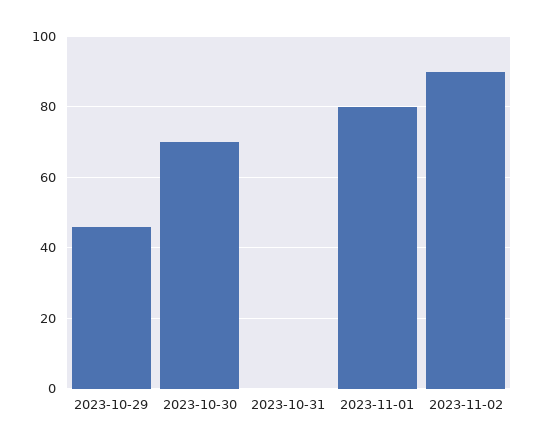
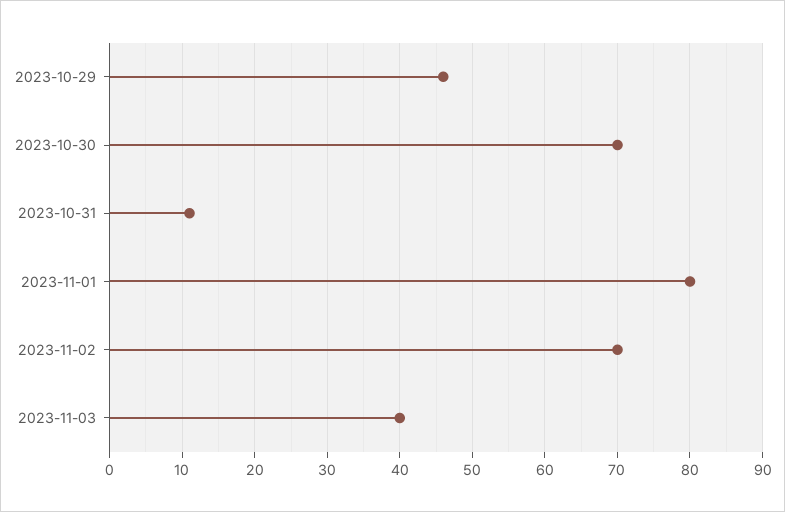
2023-10-31: 0 -> 11
2023-11-02: 90 -> 70
2023-11-03: none -> 40

